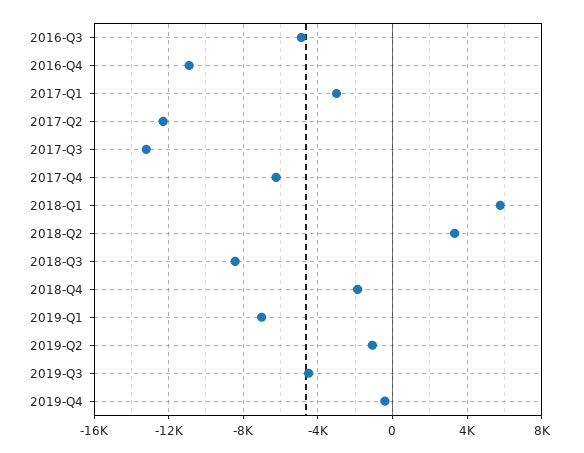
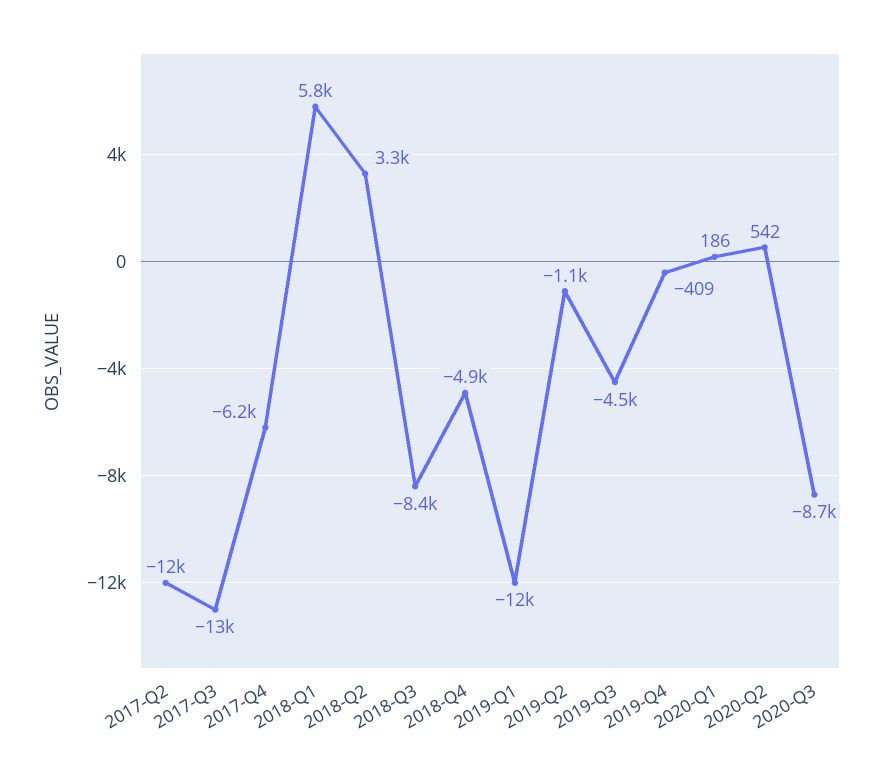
2016-Q3: -5000 -> none
2016-Q4: -11000 -> none
2017-Q1: -3000 -> none
2018-Q4: -2000 -> -4900
2019-Q1: -7000 -> -12000
2020-Q1: none -> 186
2020-Q2: none -> 542
2020-Q3: none -> -8700

